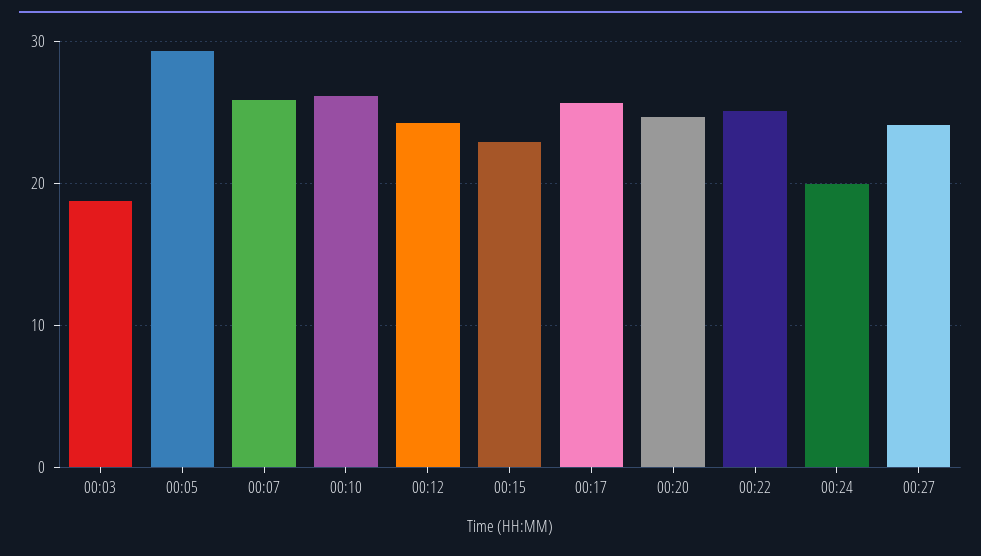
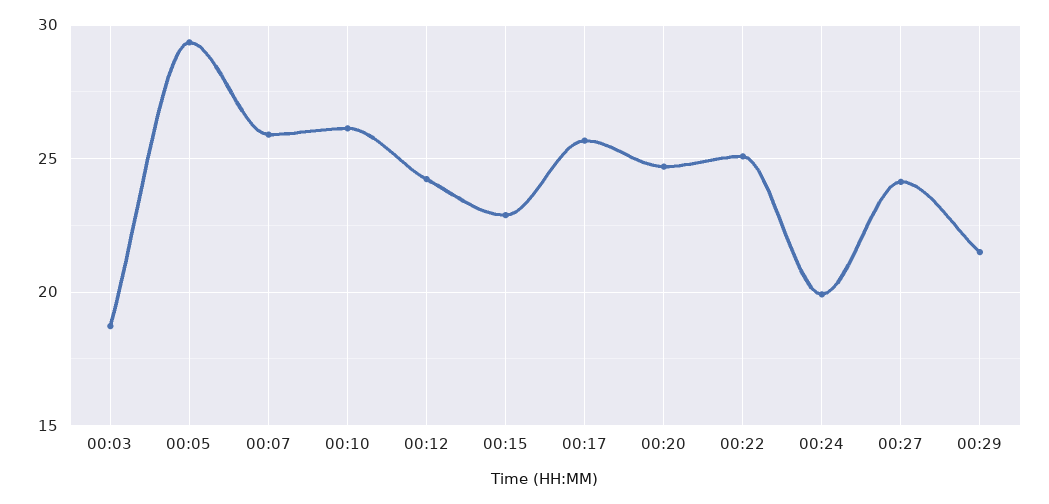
00:29: none -> 21.5

